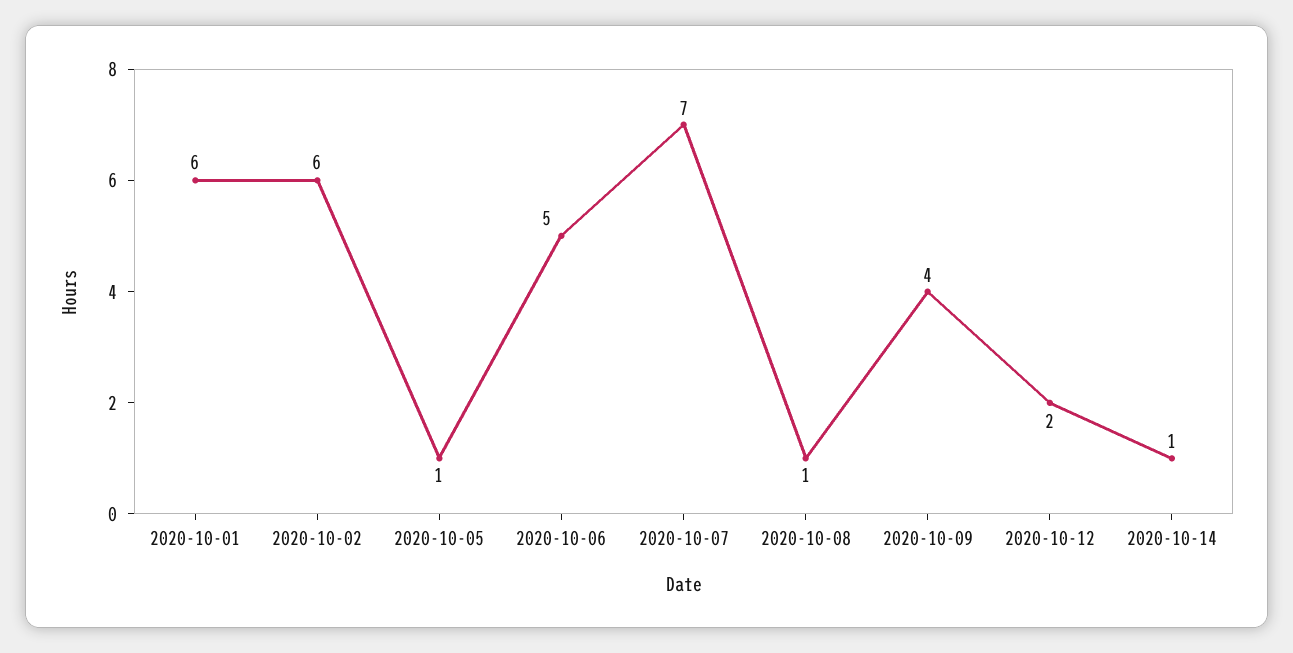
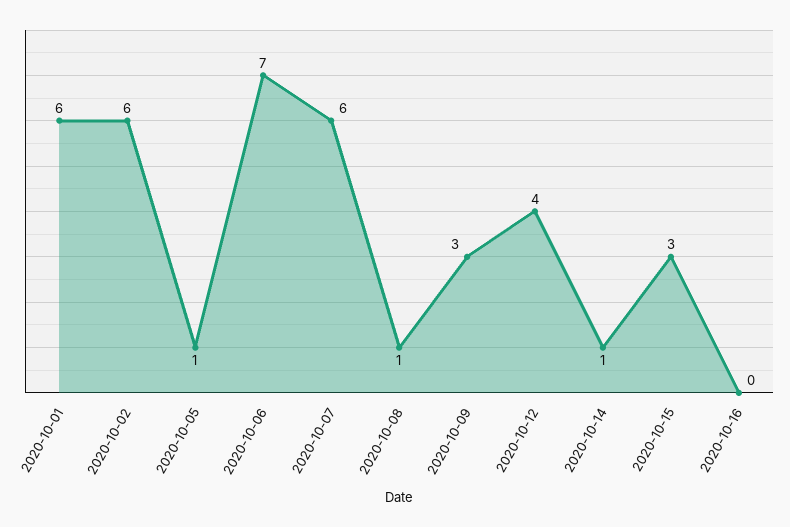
2020-10-06: 5 -> 7
2020-10-07: 7 -> 6
2020-10-09: 4 -> 3
2020-10-12: 2 -> 4
2020-10-15: none -> 3
2020-10-16: none -> 0

